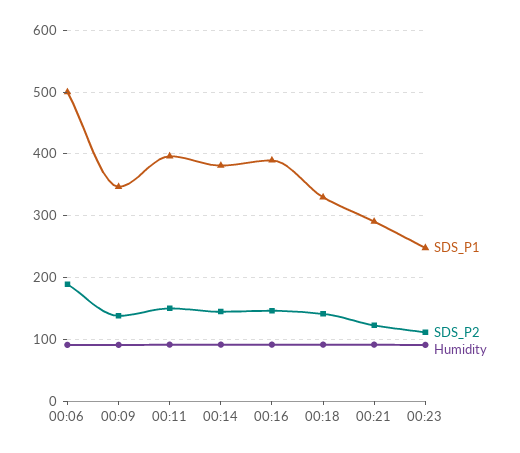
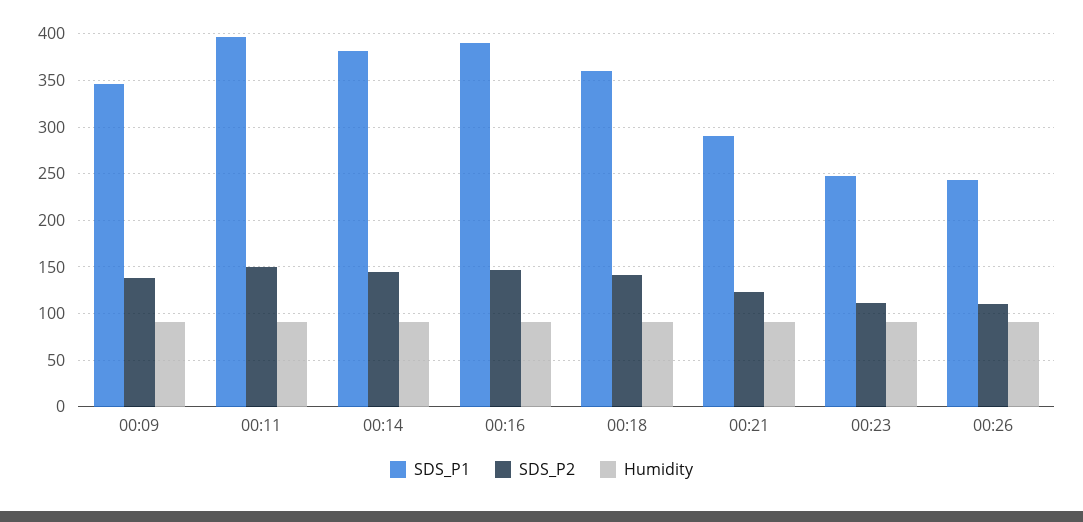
SDS_P1, 00:06: 500 -> none
SDS_P2, 00:06: 190 -> none
Humidity, 00:06: 90 -> none
SDS_P1, 00:18: 330 -> 360
SDS_P1, 00:26: none -> 240
SDS_P2, 00:26: none -> 110
Humidity, 00:26: none -> 90

